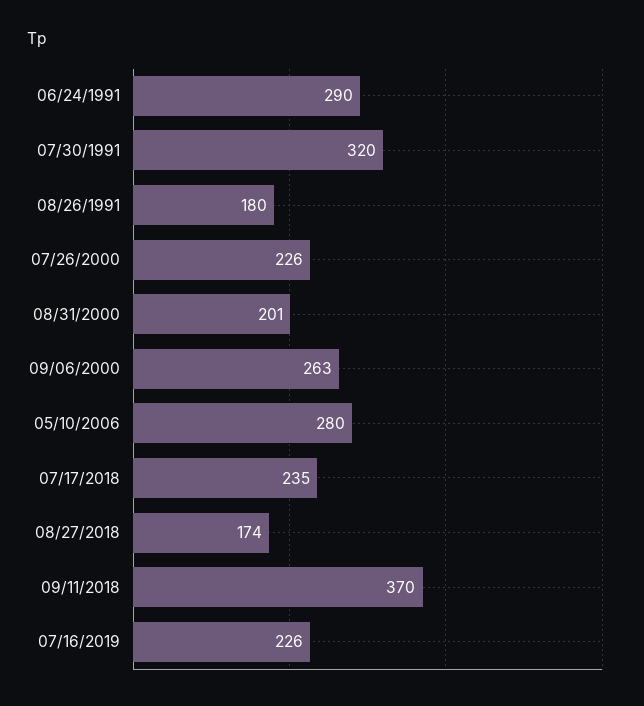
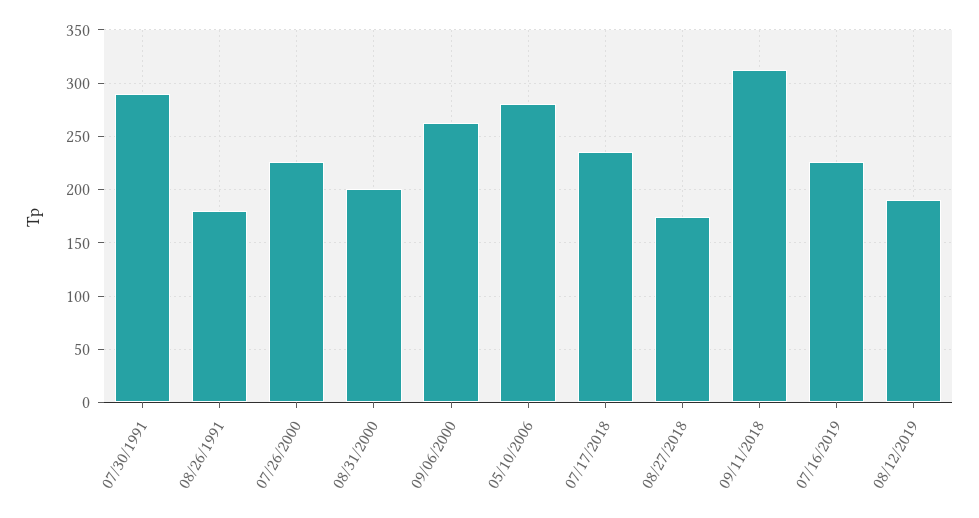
06/24/1991: 290 -> none
07/30/1991: 320 -> 290
09/11/2018: 370 -> 310
08/12/2019: none -> 190

